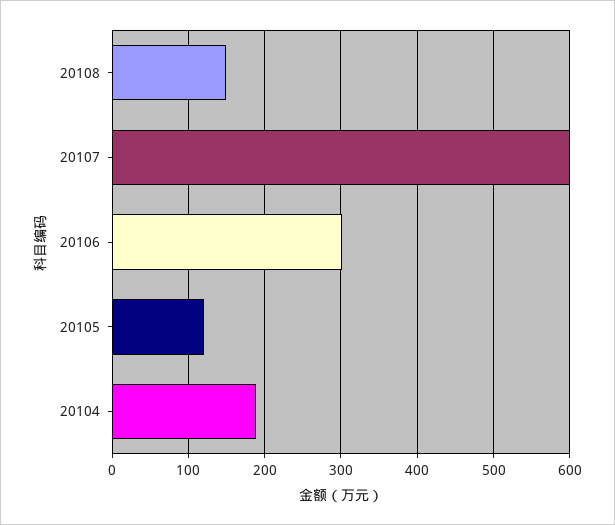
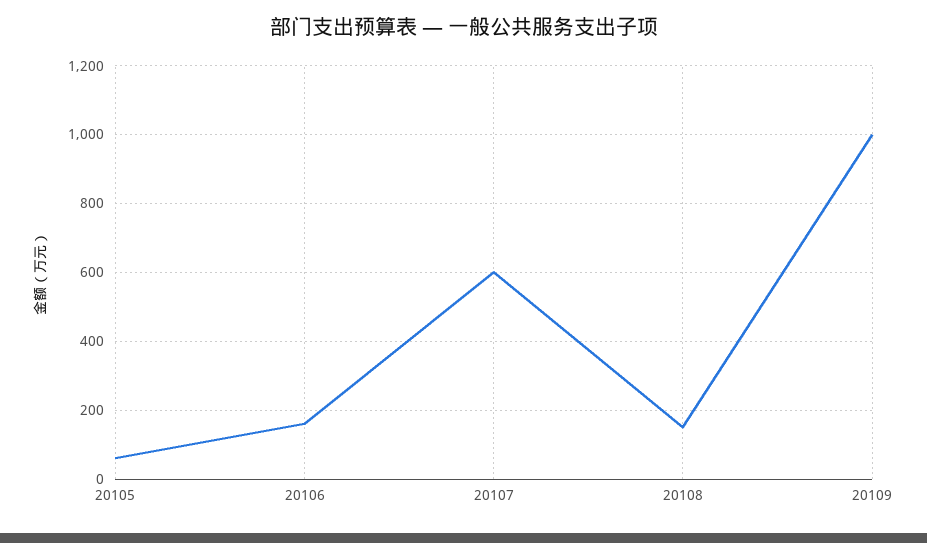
20106: 300 -> 160
20105: 120 -> 60
20104: 190 -> none
20109: none -> 1000

